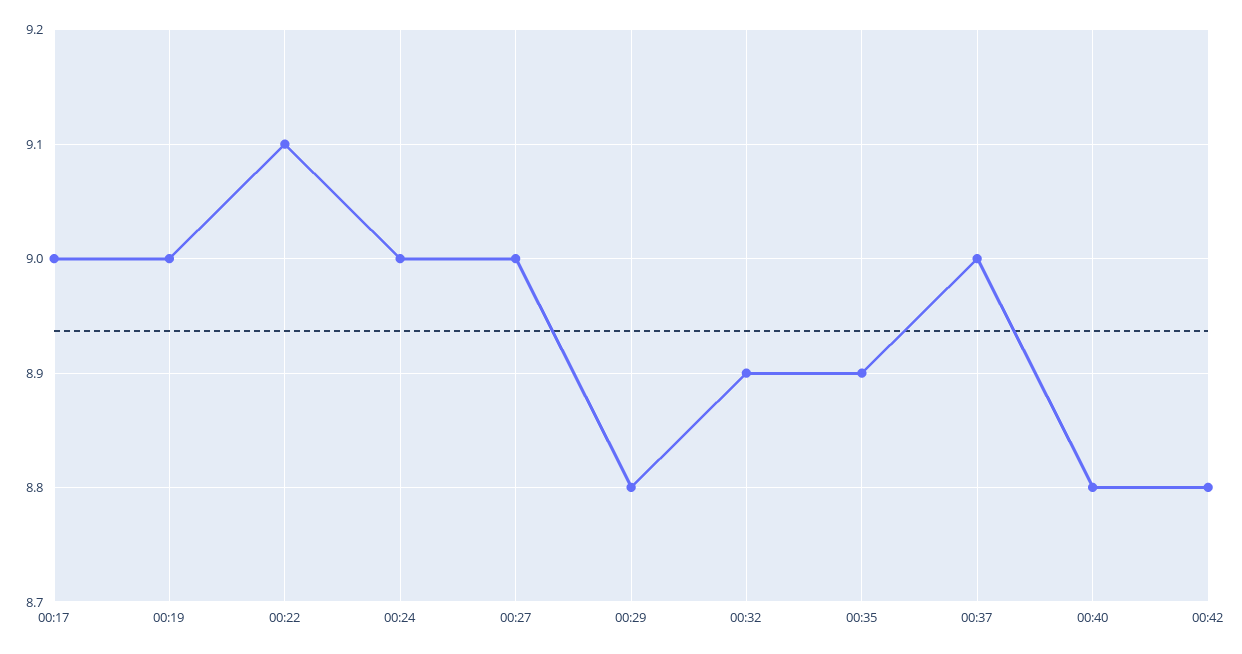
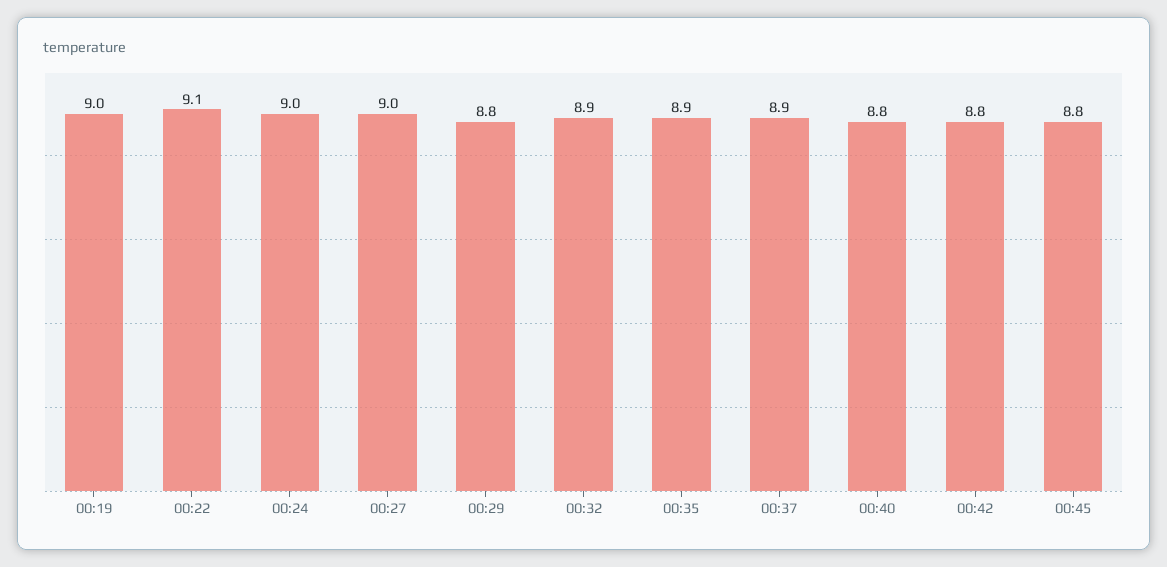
00:17: 9 -> none
00:37: 9 -> 8.9
00:45: none -> 8.8

